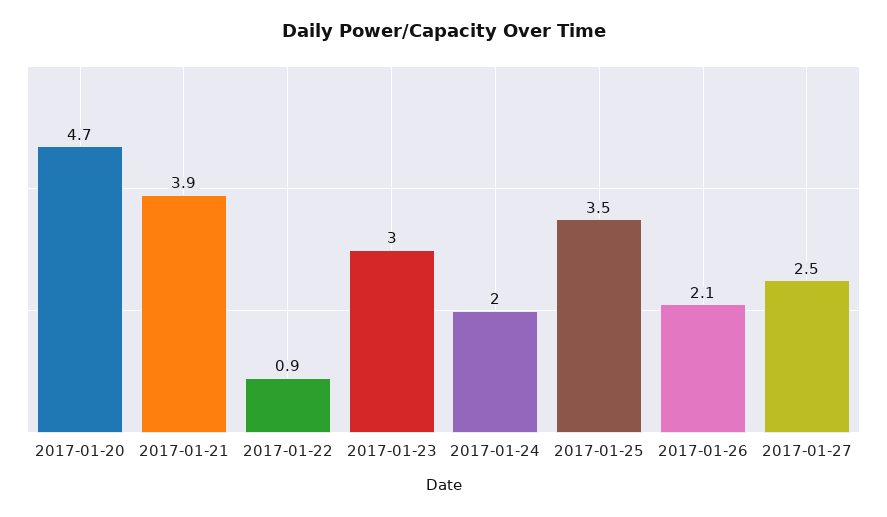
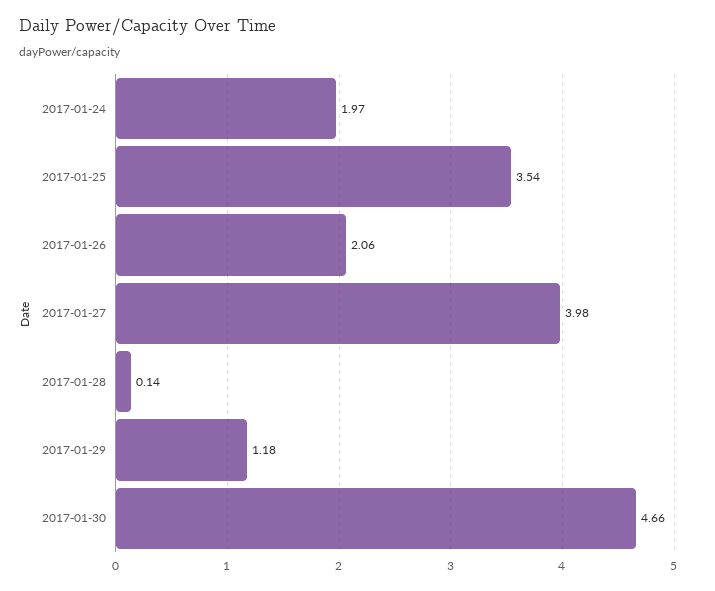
2017-01-20: 4.7 -> none
2017-01-21: 3.9 -> none
2017-01-22: 0.9 -> none
2017-01-23: 3 -> none
2017-01-27: 2.5 -> 3.98
2017-01-28: none -> 0.14
2017-01-29: none -> 1.18
2017-01-30: none -> 4.66

